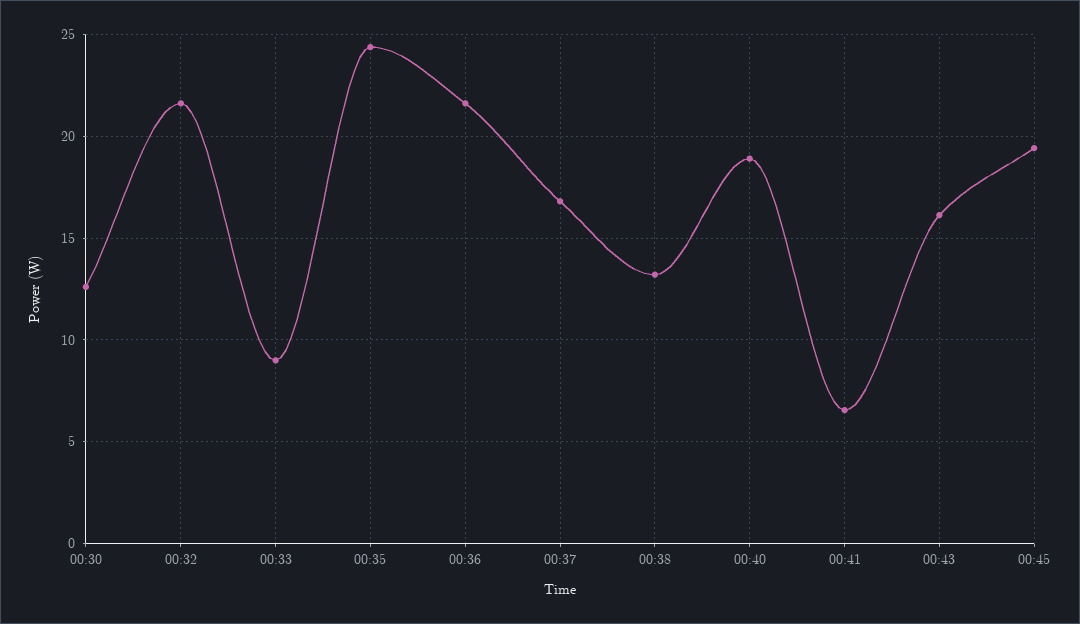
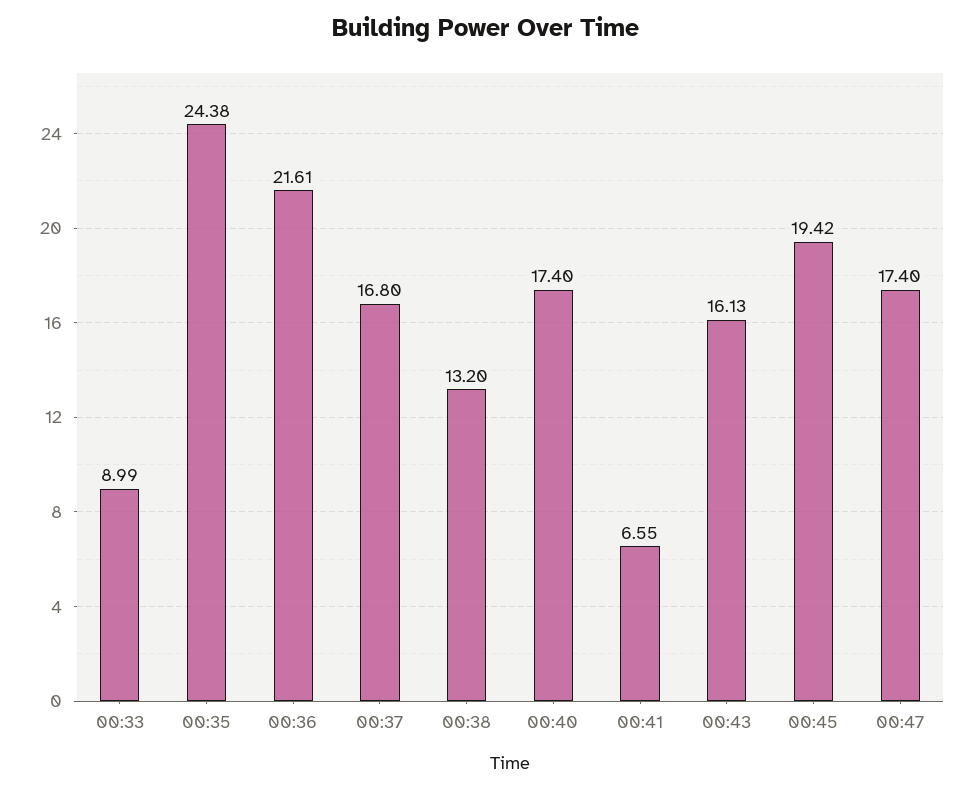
00:30: 12.5 -> none
00:32: 21.5 -> none
00:40: 19 -> 17.4
00:47: none -> 17.4

